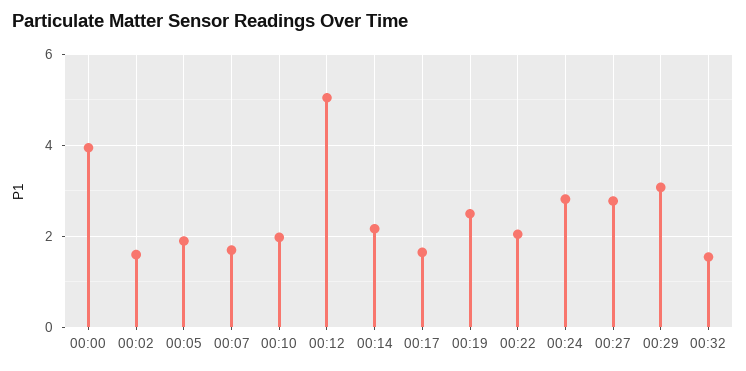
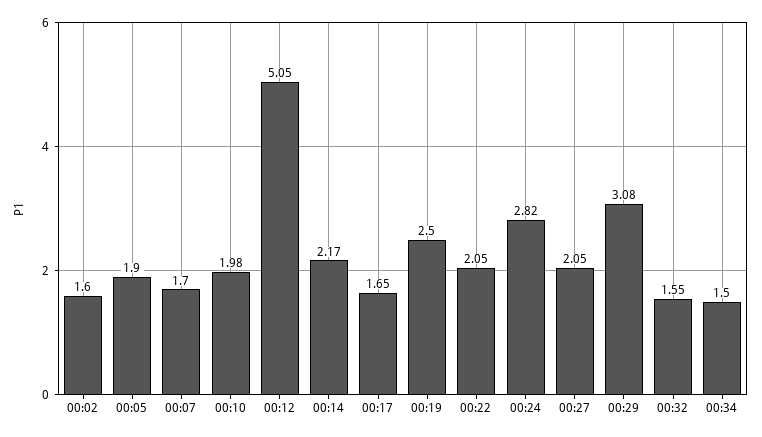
00:00: 4 -> none
00:27: 2.8 -> 2.05
00:34: none -> 1.5

